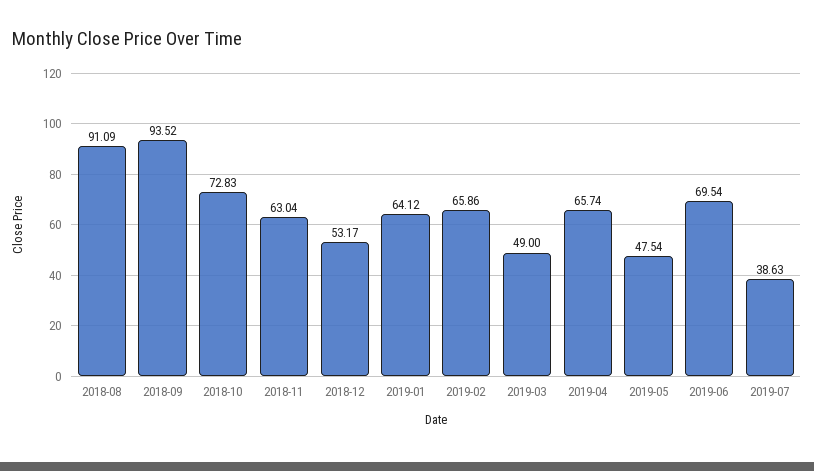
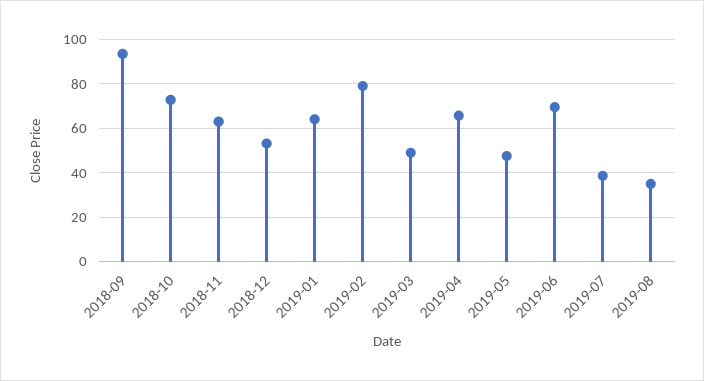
2018-08: 91.09 -> none
2019-02: 65.86 -> 80
2019-08: none -> 35

